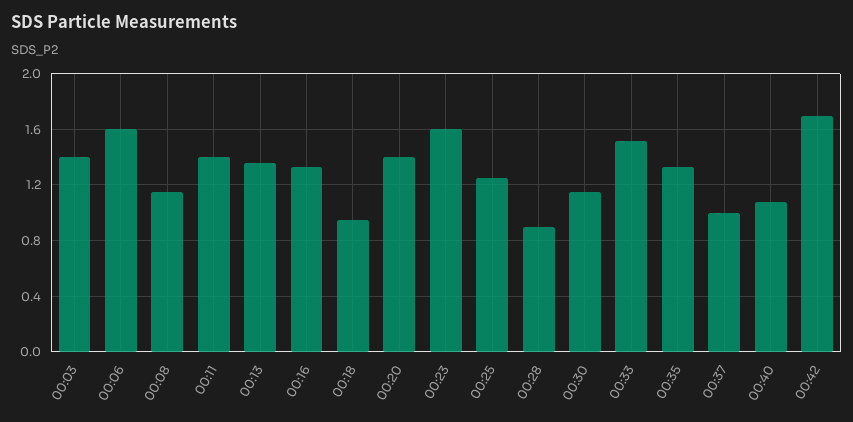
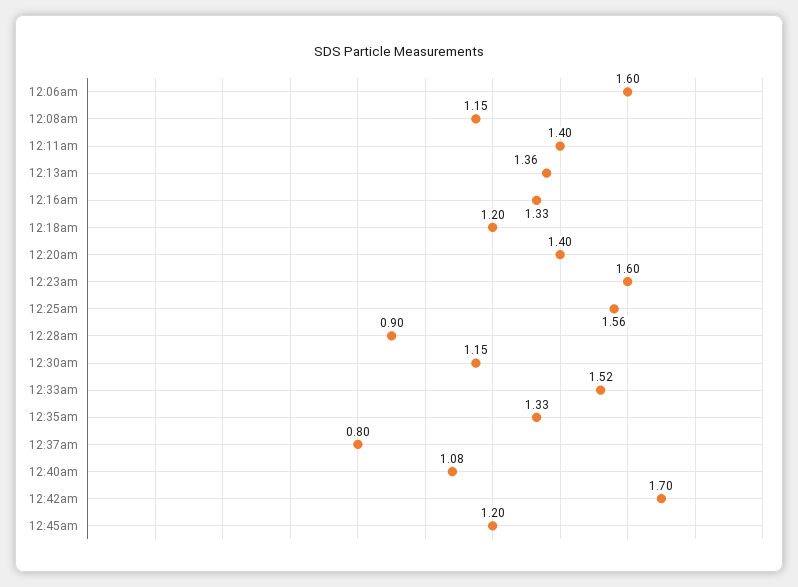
00:03: 1.4 -> none
00:18: 0.95 -> 1.2
00:25: 1.25 -> 1.56
00:37: 1 -> 0.8
12:45am: none -> 1.2

